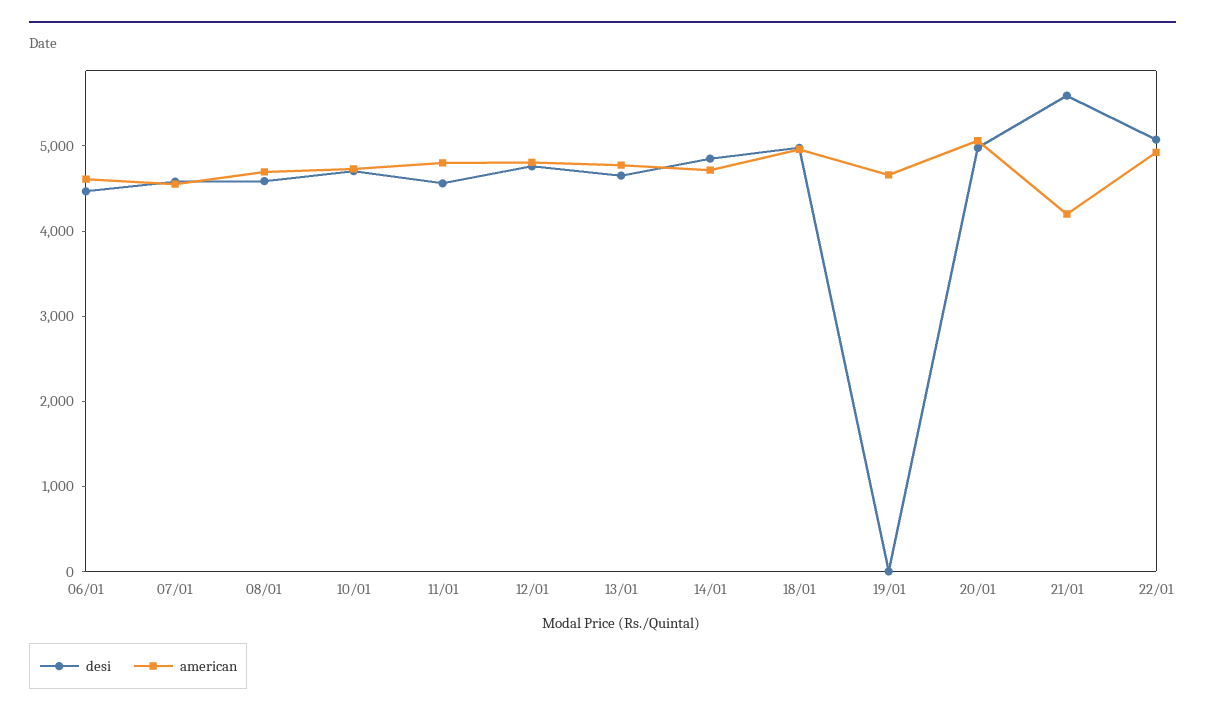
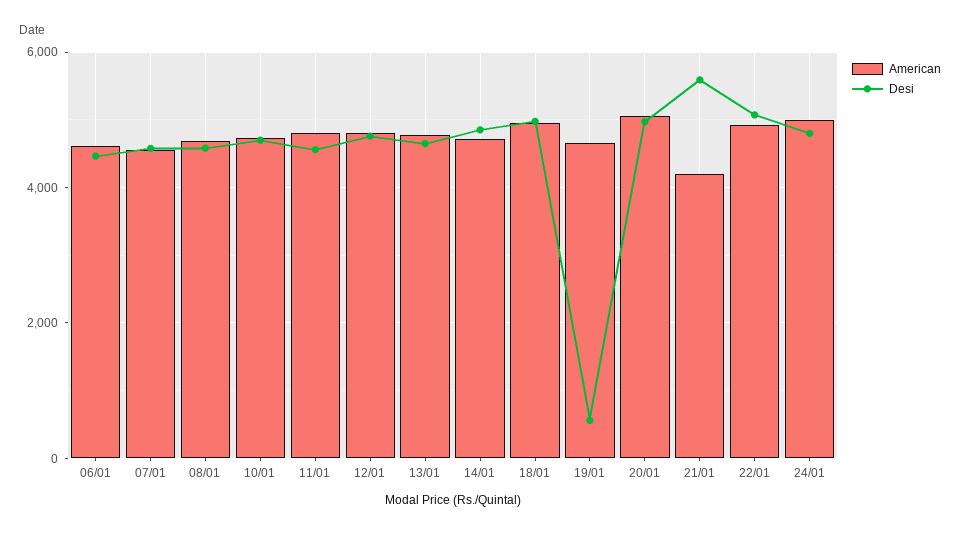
desi, 19/01: 0 -> 600
american, 24/01: none -> 5000
desi, 24/01: none -> 4800

